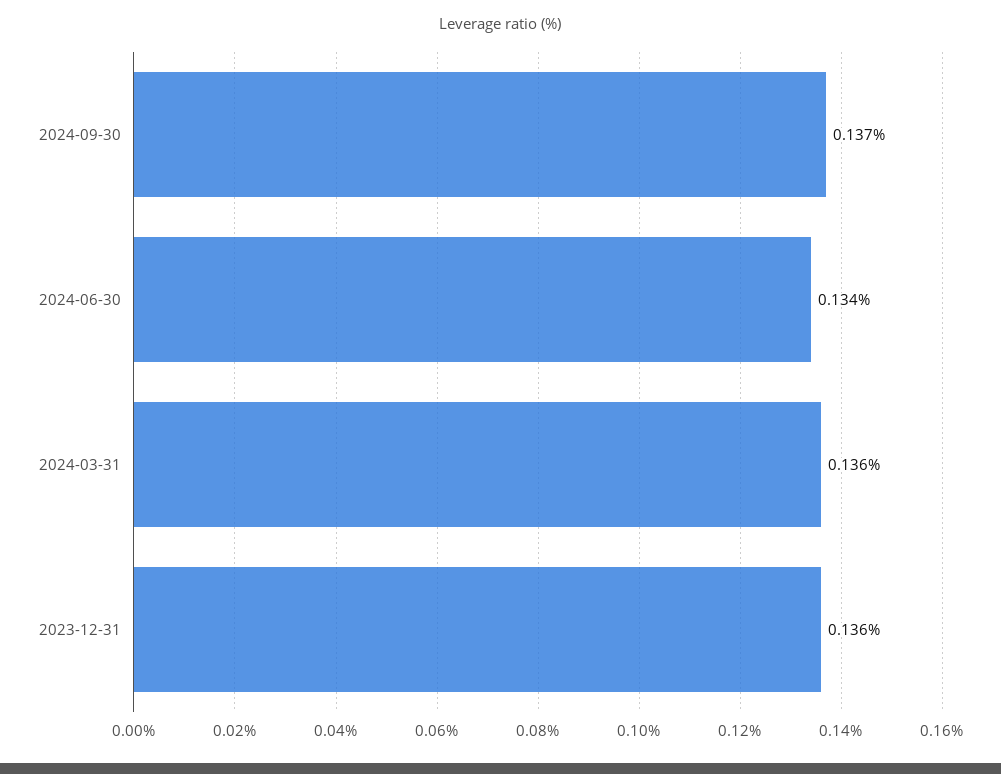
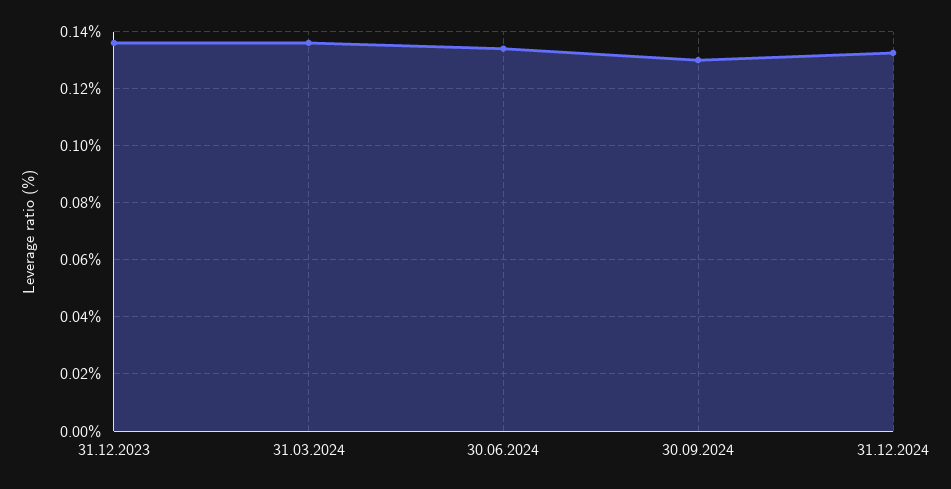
2024-09-30: 0.137 -> 0.13
31.12.2024: none -> 0.1325

